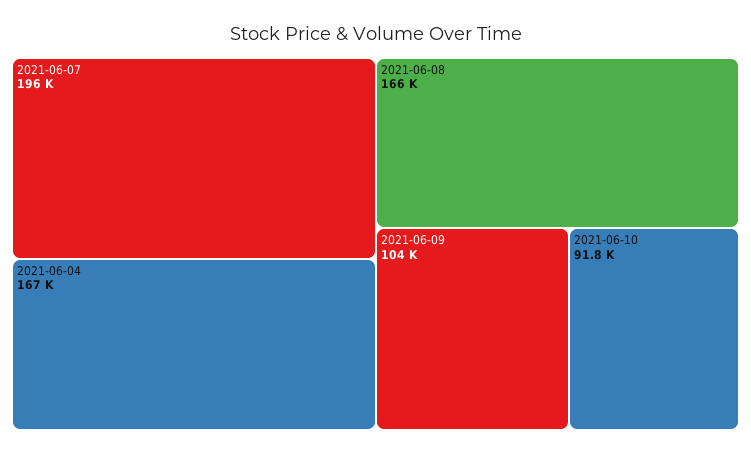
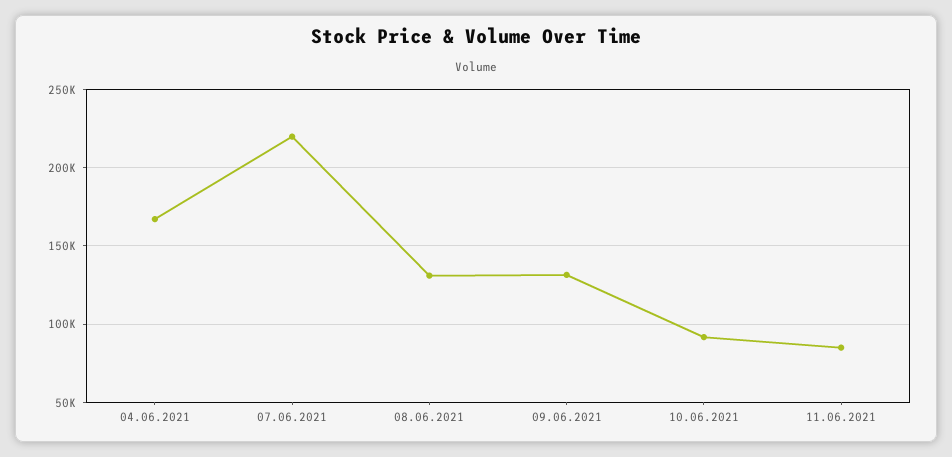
2021-06-07: 196000 -> 220000
2021-06-08: 166000 -> 130000
2021-06-09: 104000 -> 130000
11.06.2021: none -> 85000

